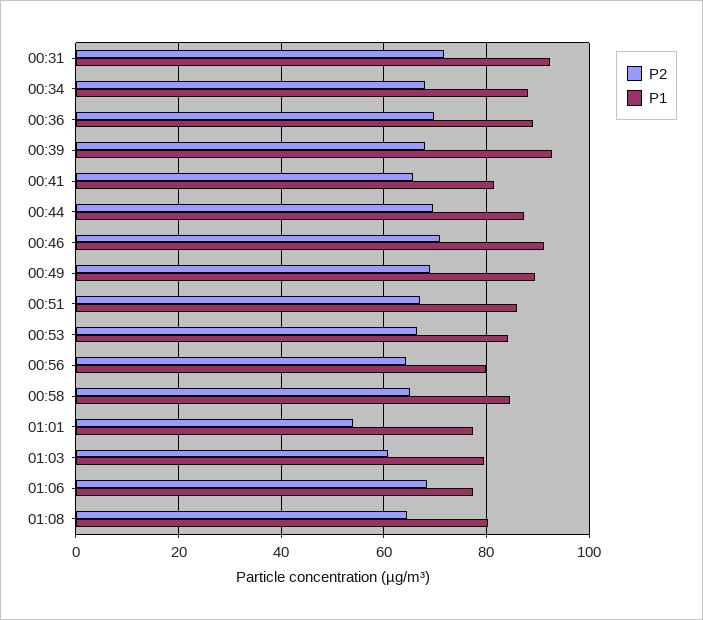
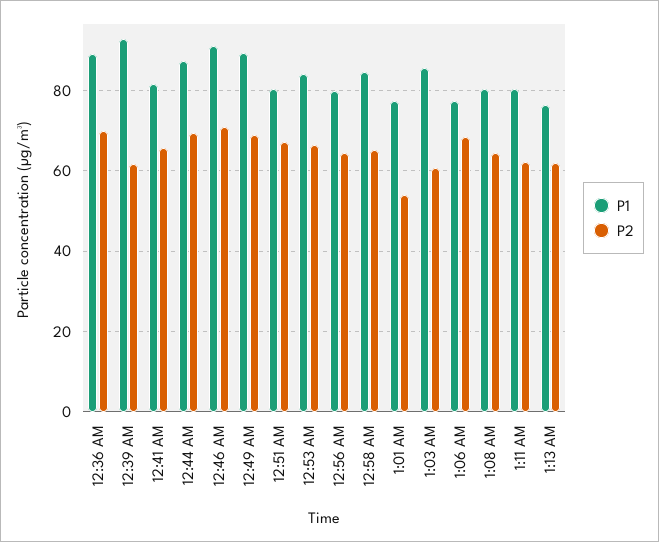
P2, 00:31: 72 -> none
P1, 00:31: 92 -> none
P2, 00:34: 68 -> none
P1, 00:34: 88 -> none
P2, 00:39: 68 -> 62
P1, 00:51: 86 -> 80
P1, 01:03: 80 -> 86
P1, 1:11 AM: none -> 80
P2, 1:11 AM: none -> 62
P1, 1:13 AM: none -> 76
P2, 1:13 AM: none -> 62

